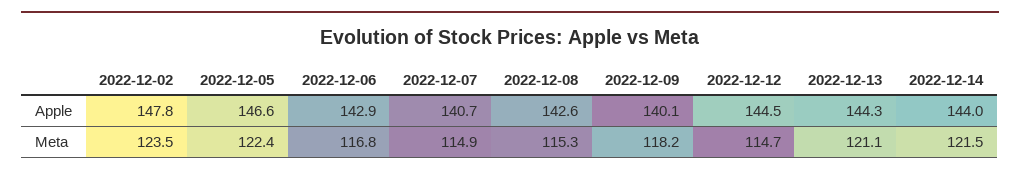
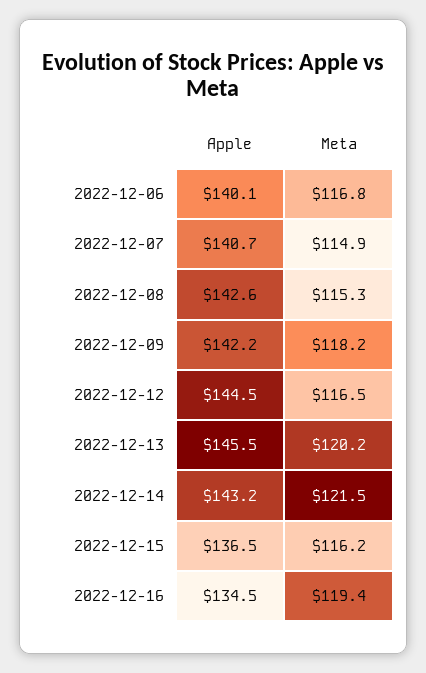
2022-12-02, Apple: 147.8 -> none
2022-12-05, Apple: 146.6 -> none
2022-12-06, Apple: 142.9 -> 140.1
2022-12-09, Apple: 140.1 -> 142.2
2022-12-13, Apple: 144.3 -> 145.5
2022-12-14, Apple: 144 -> 143.2
2022-12-02, Meta: 123.5 -> none
2022-12-05, Meta: 122.4 -> none
2022-12-12, Meta: 114.7 -> 116.5
2022-12-13, Meta: 121.1 -> 120.2
2022-12-15, Apple: none -> 136.5
2022-12-15, Meta: none -> 116.2
2022-12-16, Apple: none -> 134.5
2022-12-16, Meta: none -> 119.4

